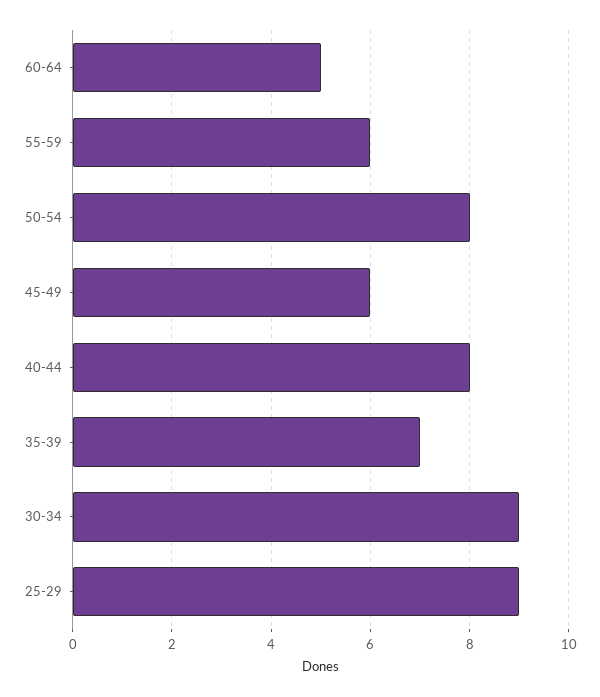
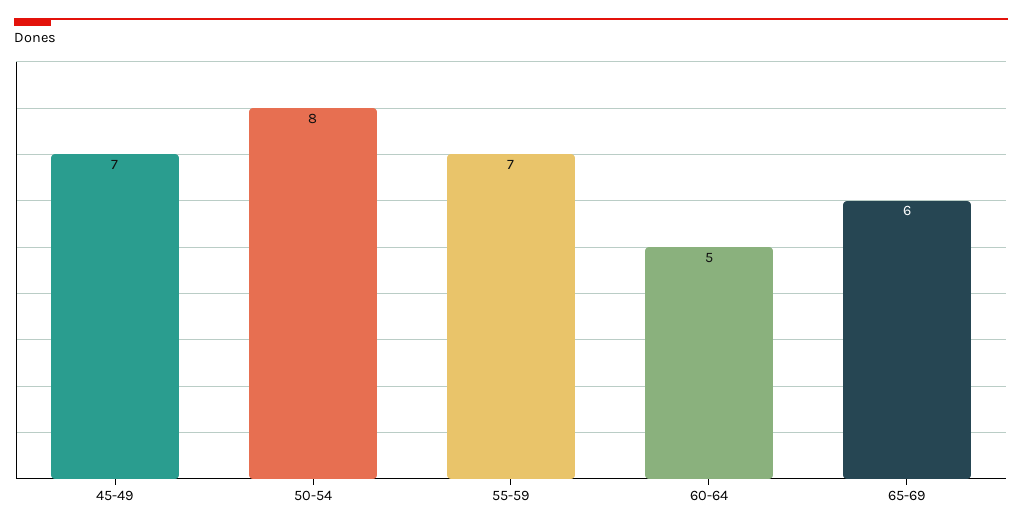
55-59: 6 -> 7
45-49: 6 -> 7
40-44: 8 -> none
35-39: 7 -> none
30-34: 9 -> none
25-29: 9 -> none
65-69: none -> 6

